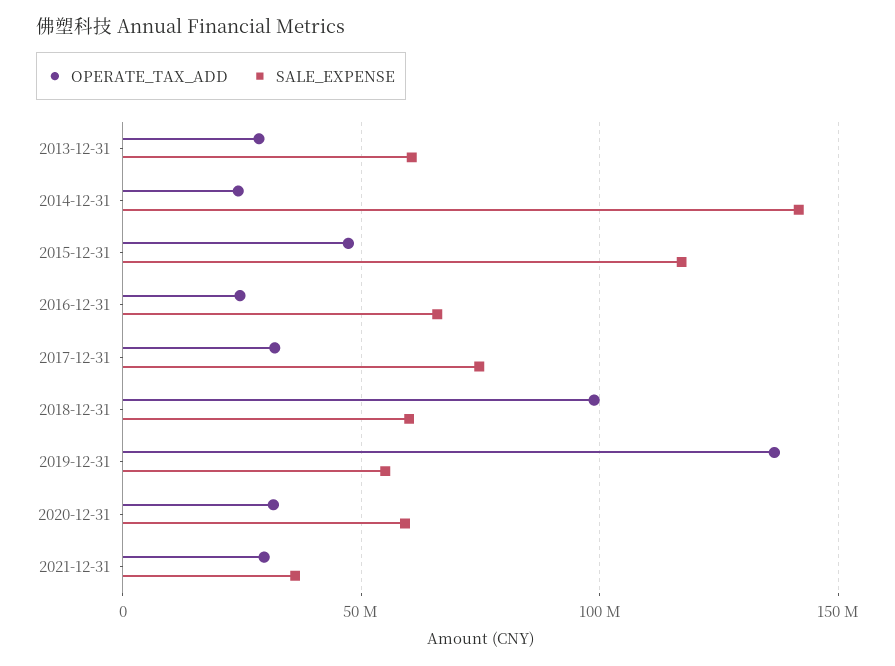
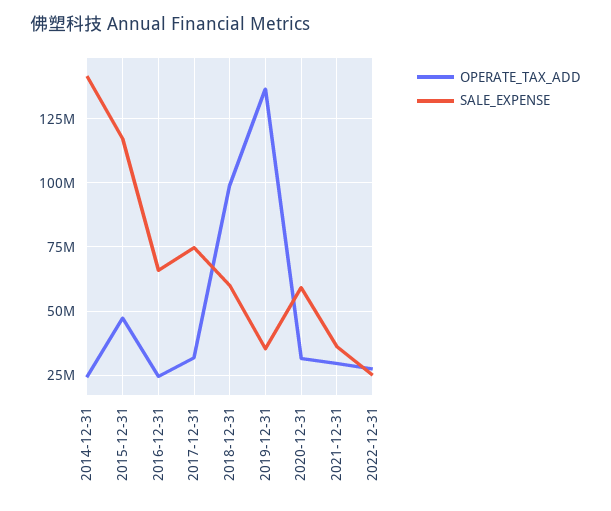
OPERATE_TAX_ADD, 2013-12-31: 30000000 -> none
SALE_EXPENSE, 2013-12-31: 60000000 -> none
SALE_EXPENSE, 2019-12-31: 55000000 -> 35000000
OPERATE_TAX_ADD, 2022-12-31: none -> 27500000
SALE_EXPENSE, 2022-12-31: none -> 25000000

